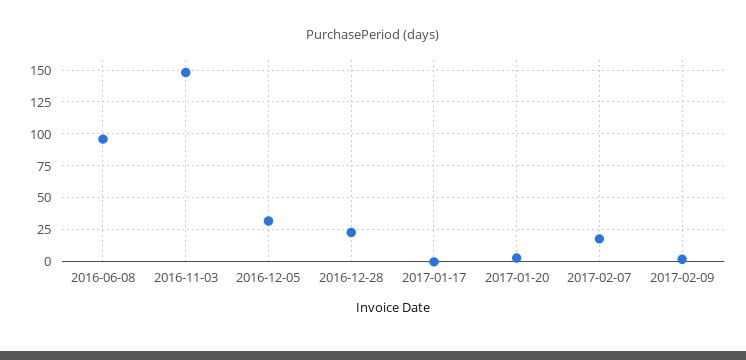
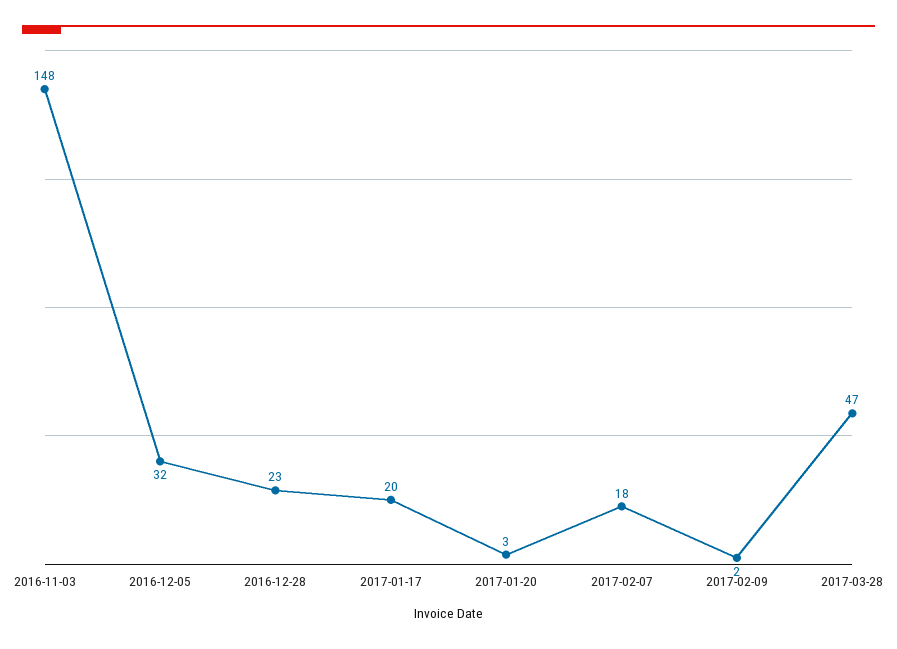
2016-06-08: 95 -> none
2017-01-17: 0 -> 20
2017-03-28: none -> 47

